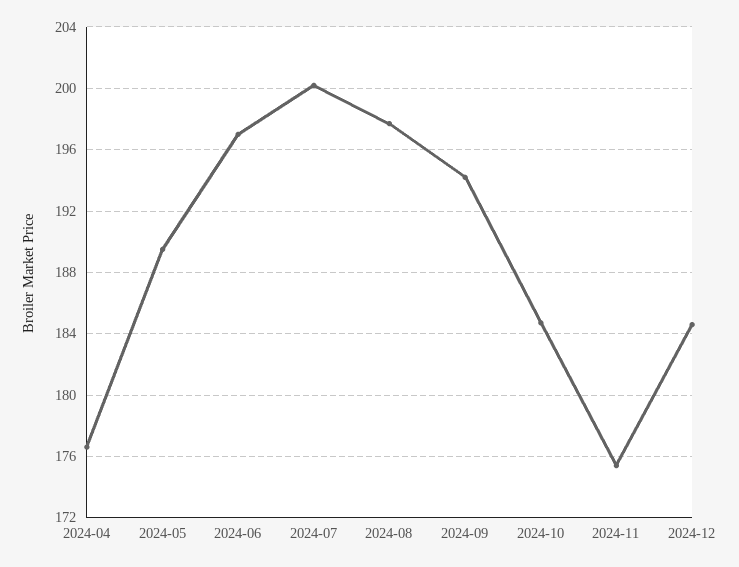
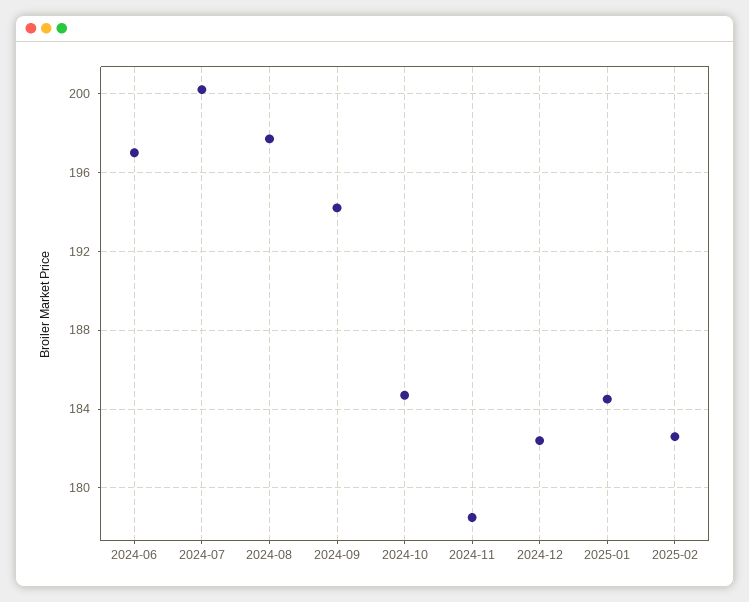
2024-04: 176.5 -> none
2024-05: 189.5 -> none
2024-11: 175.5 -> 178.5
2024-12: 184.5 -> 182.5
2025-01: none -> 184.5
2025-02: none -> 182.5

